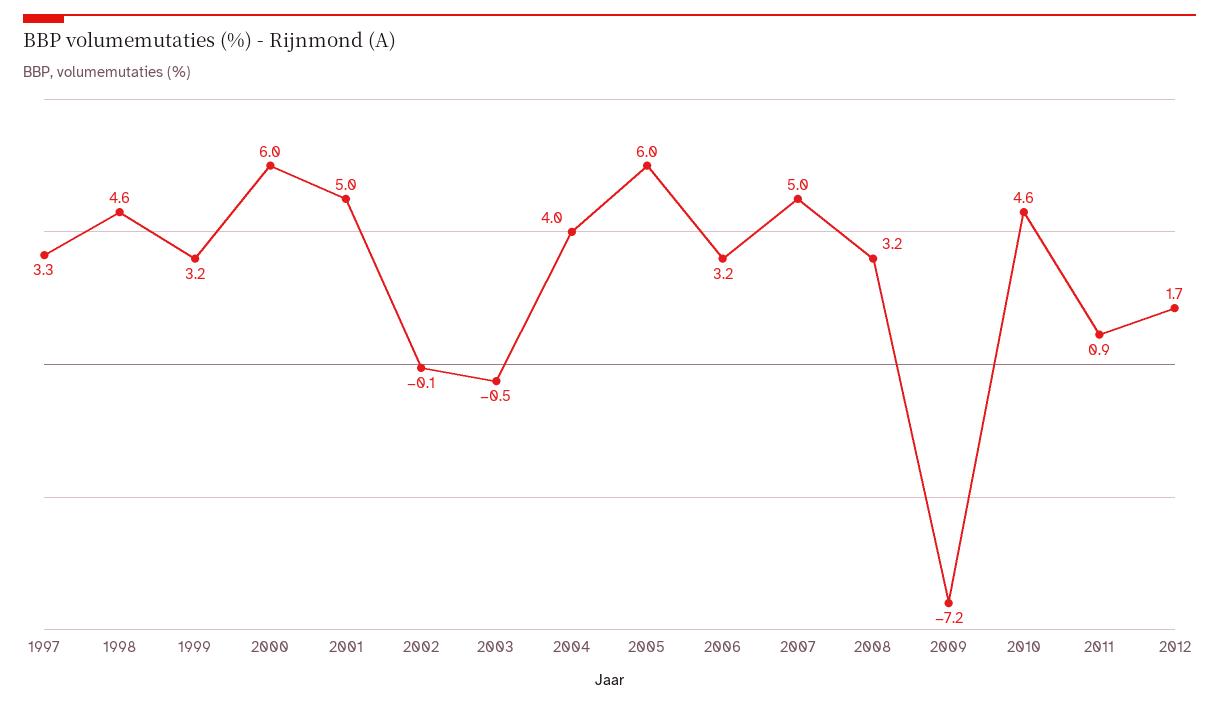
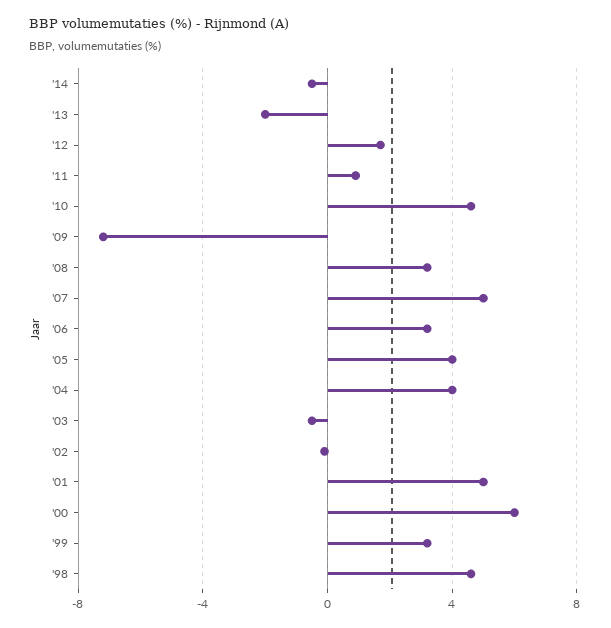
1997: 3.3 -> none
2005: 6 -> 4
'14: none -> -0.5
'13: none -> -2

